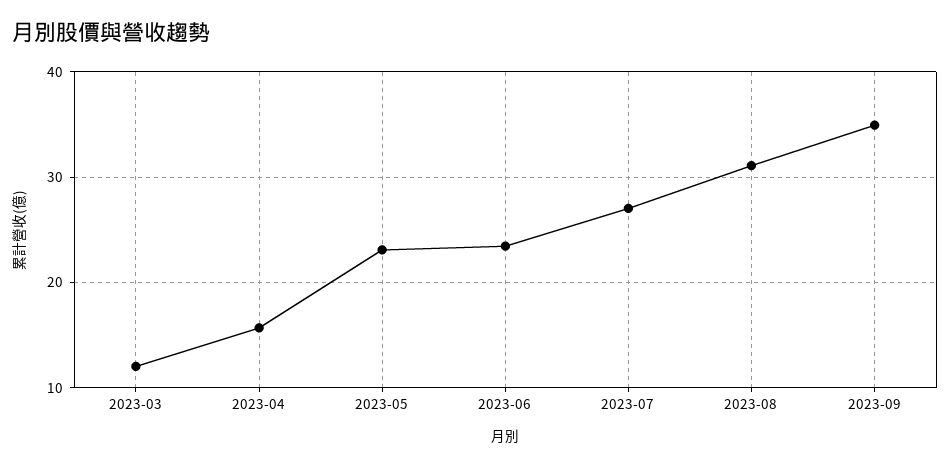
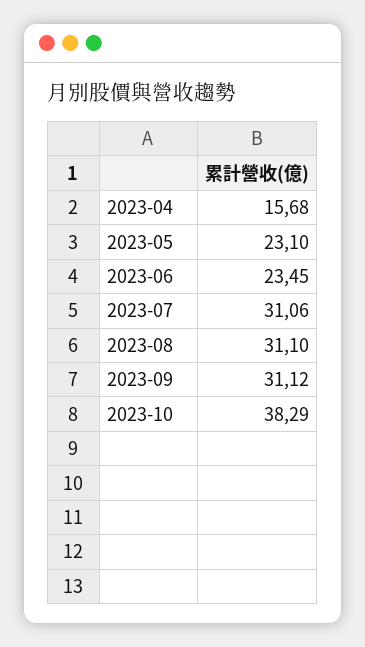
2023-03: 12 -> none
2023-07: 27 -> 31.06
2023-09: 35 -> 31.12
2023-10: none -> 38.29

